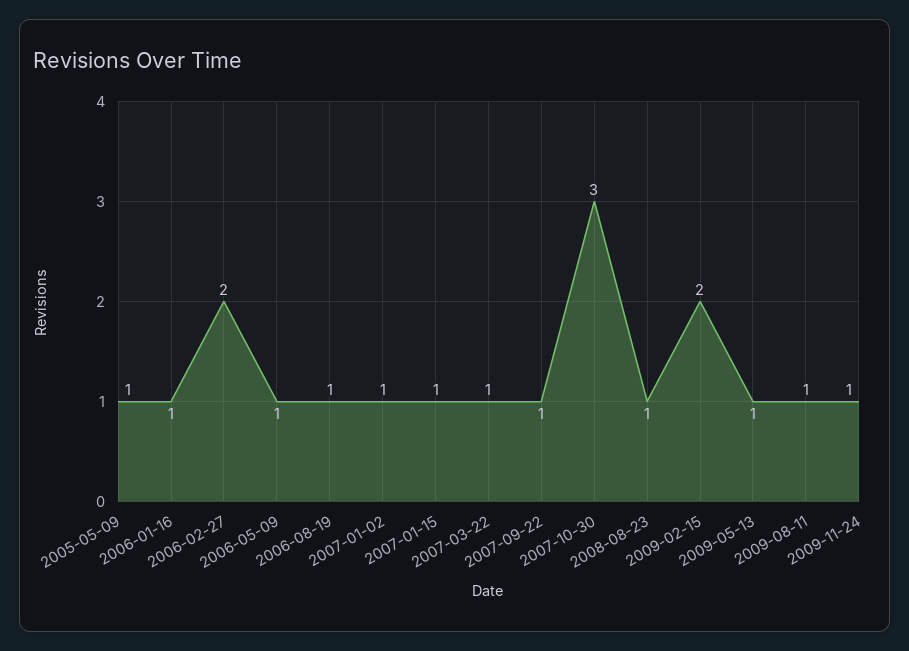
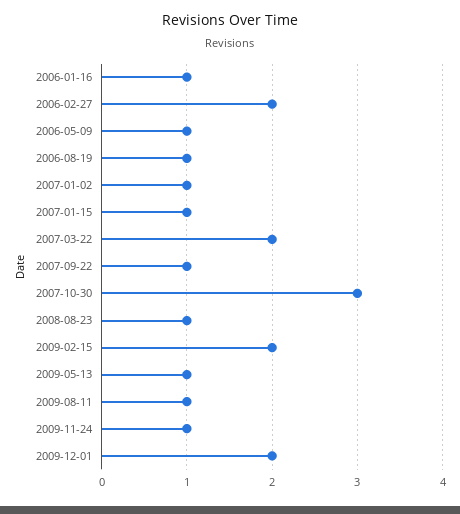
2005-05-09: 1 -> none
2007-03-22: 1 -> 2
2009-12-01: none -> 2

